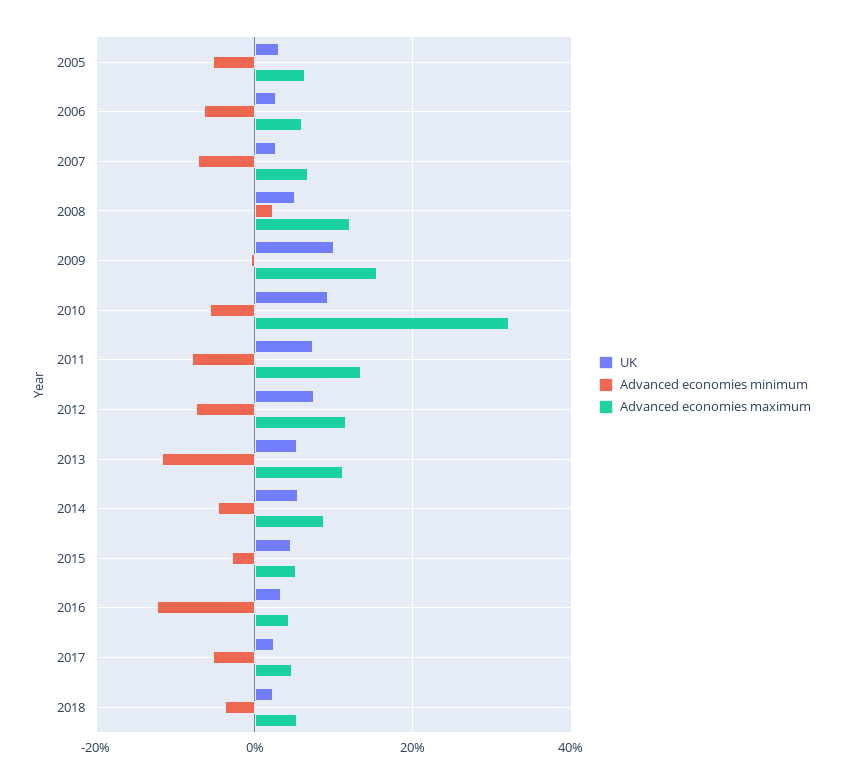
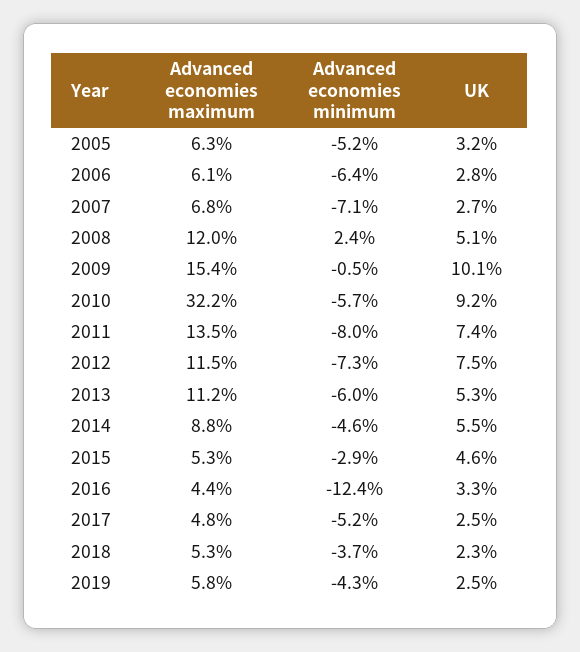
Advanced economies minimum, 2013: -12 -> -6
Advanced economies maximum, 2019: none -> 5.8
Advanced economies minimum, 2019: none -> -4.3
UK, 2019: none -> 2.5

